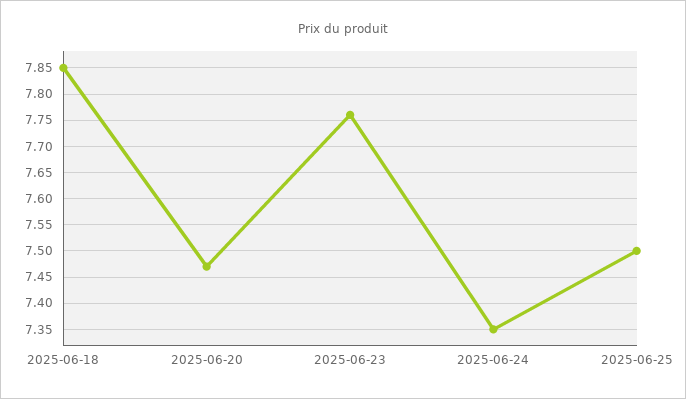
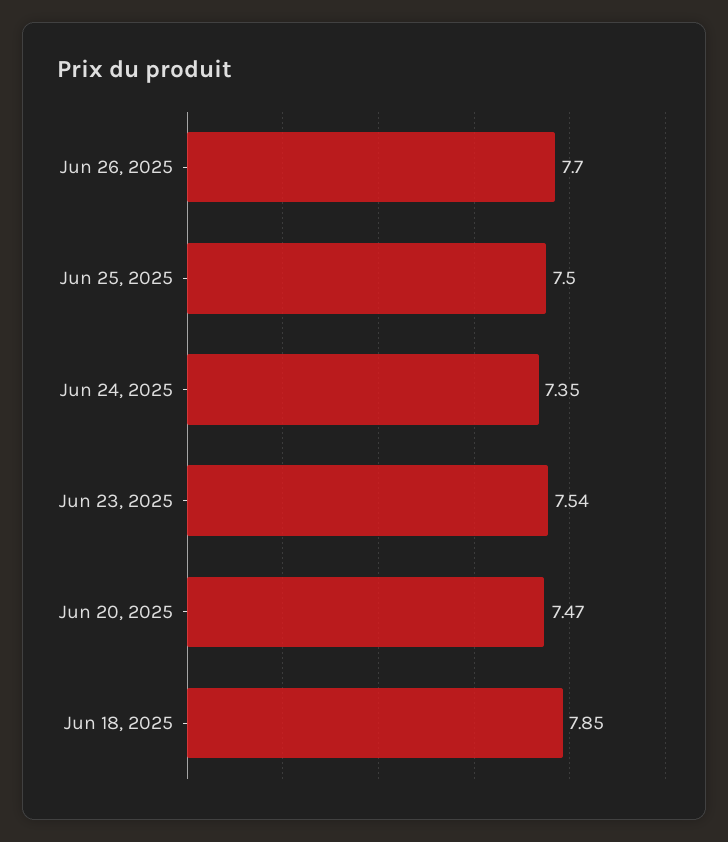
2025-06-23: 7.75 -> 7.54
Jun 26, 2025: none -> 7.7

